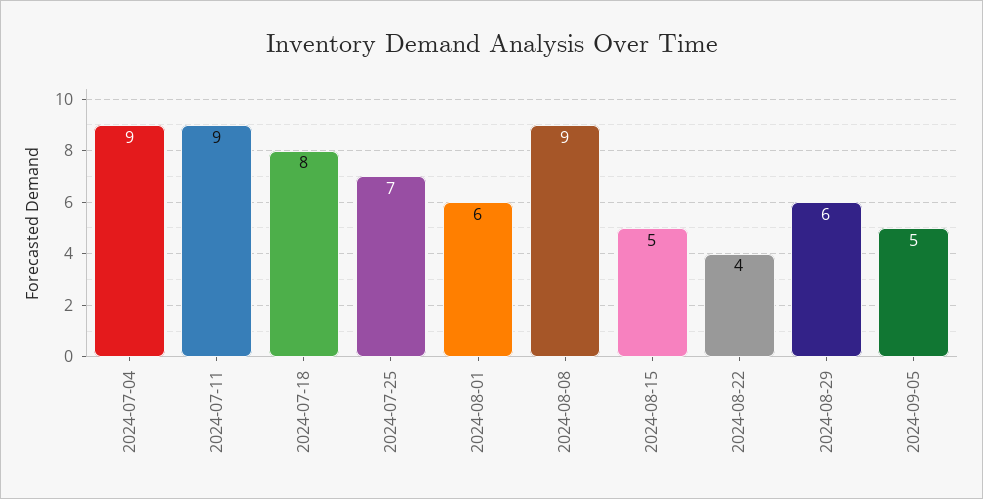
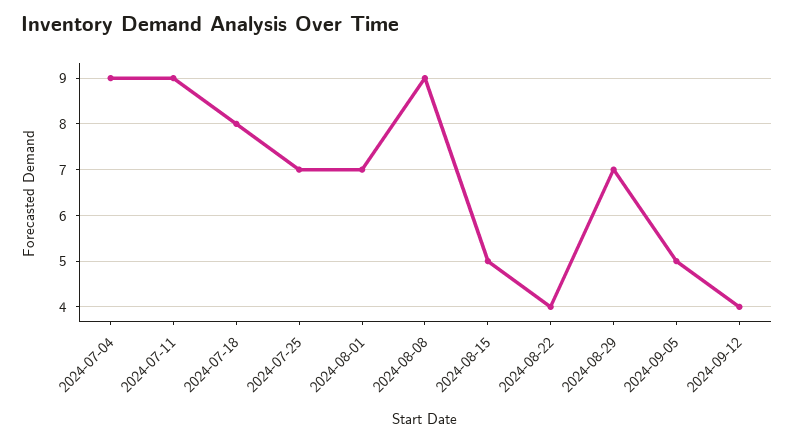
2024-08-01: 6 -> 7
2024-08-29: 6 -> 7
2024-09-12: none -> 4

